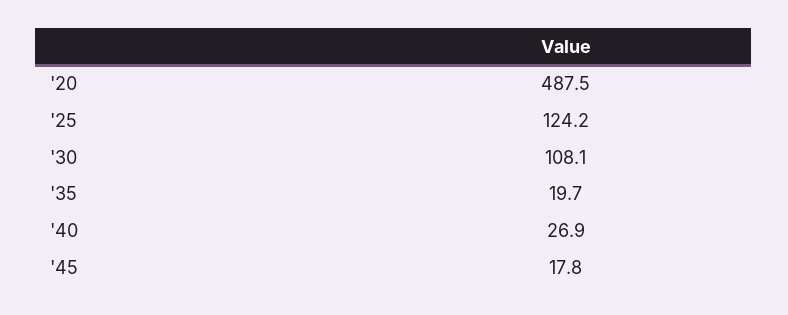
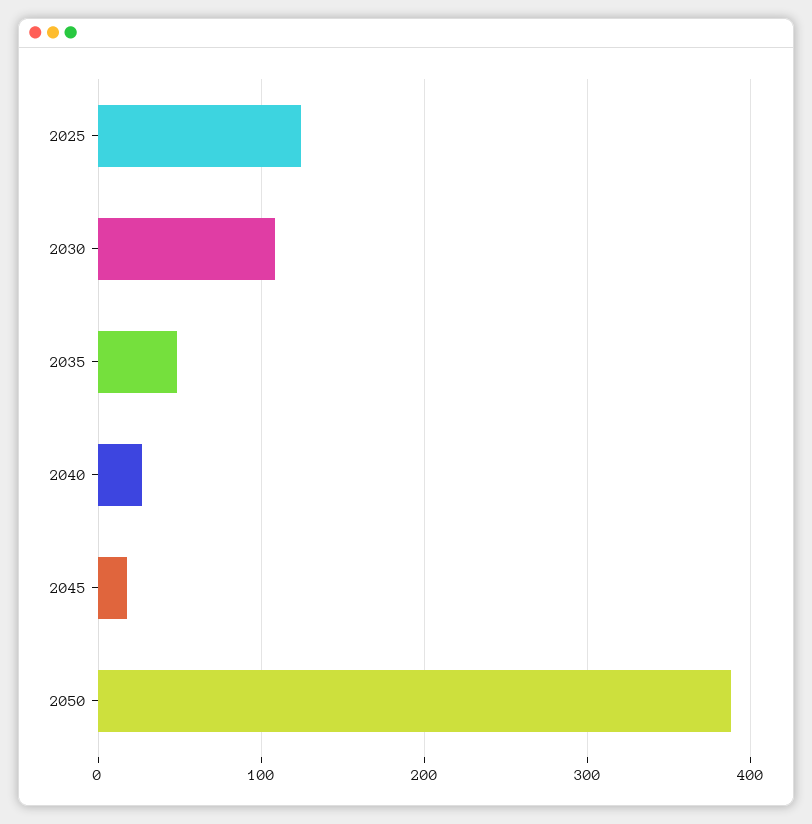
'20: 487.5 -> none
'35: 19.7 -> 50
2050: none -> 390

